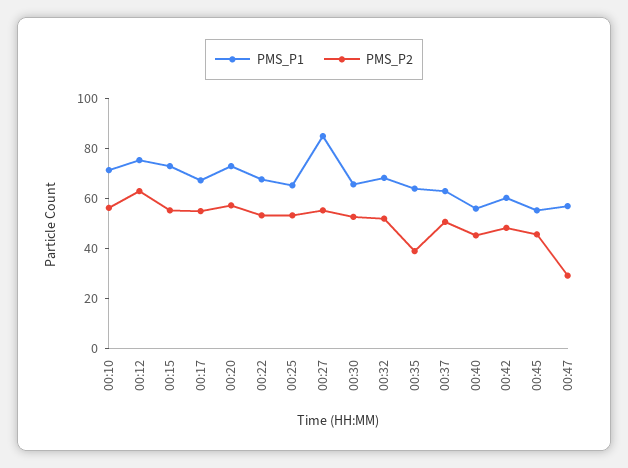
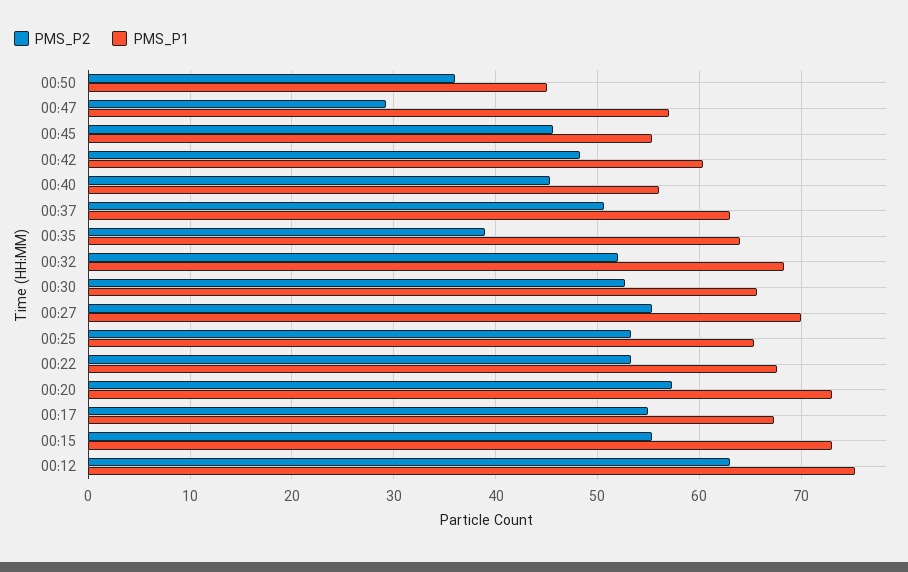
PMS_P1, 00:10: 70 -> none
PMS_P2, 00:10: 55 -> none
PMS_P1, 00:27: 85 -> 70
PMS_P2, 00:50: none -> 36
PMS_P1, 00:50: none -> 45

